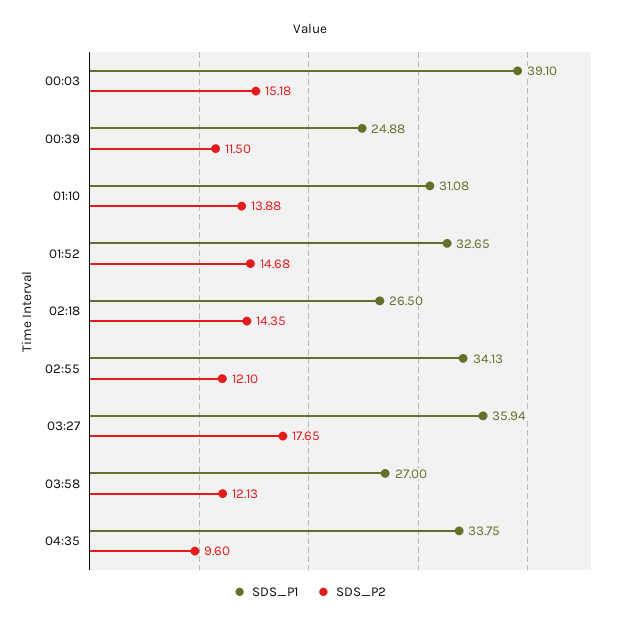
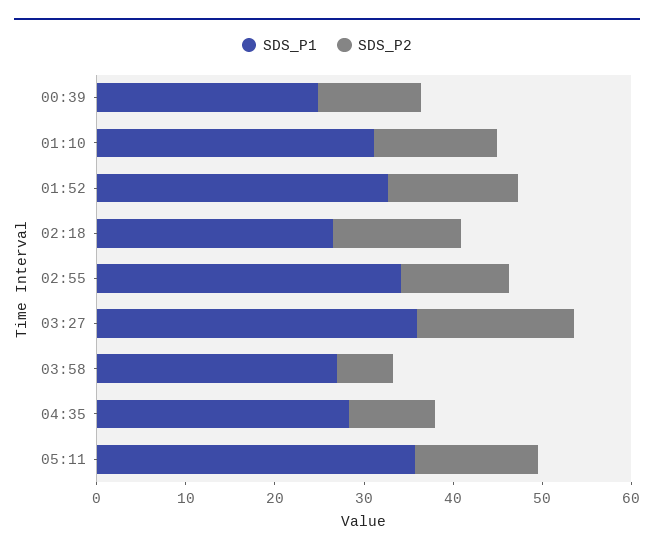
SDS_P1, 00:03: 39.1 -> none
SDS_P2, 00:03: 15.18 -> none
SDS_P2, 03:58: 12.13 -> 6
SDS_P1, 04:35: 33.75 -> 28
SDS_P1, 05:11: none -> 36
SDS_P2, 05:11: none -> 14

